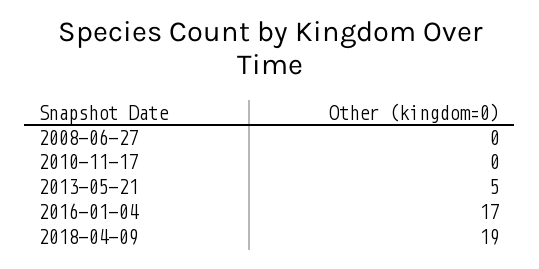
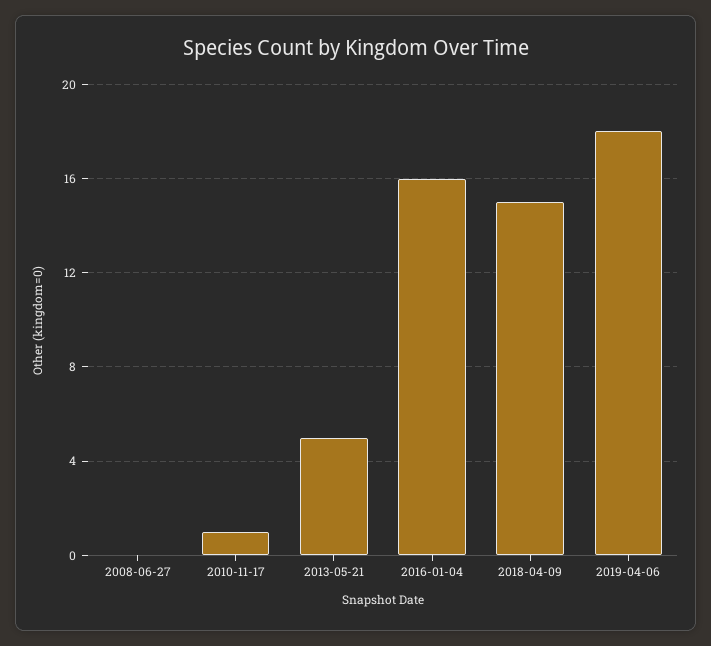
2010-11-17: 0 -> 1
2016-01-04: 17 -> 16
2018-04-09: 19 -> 15
2019-04-06: none -> 18

